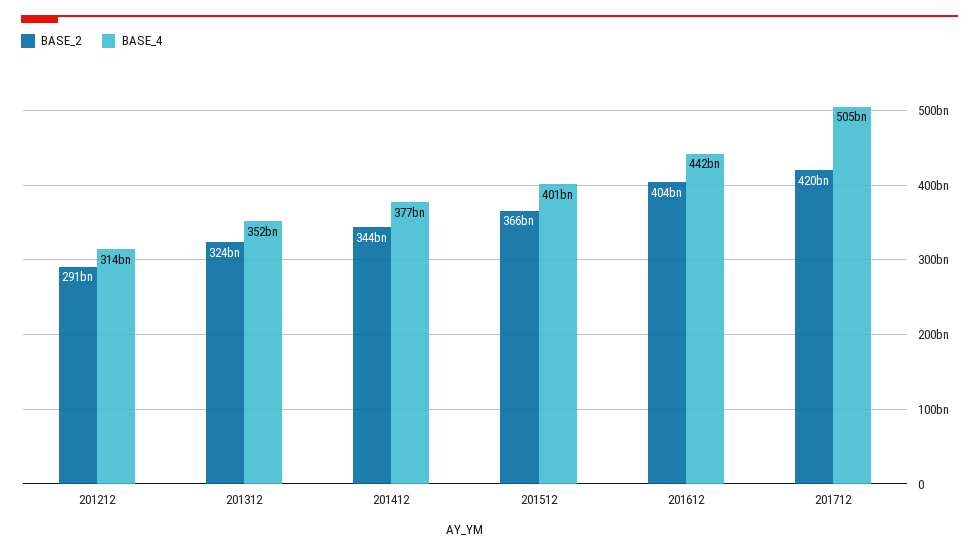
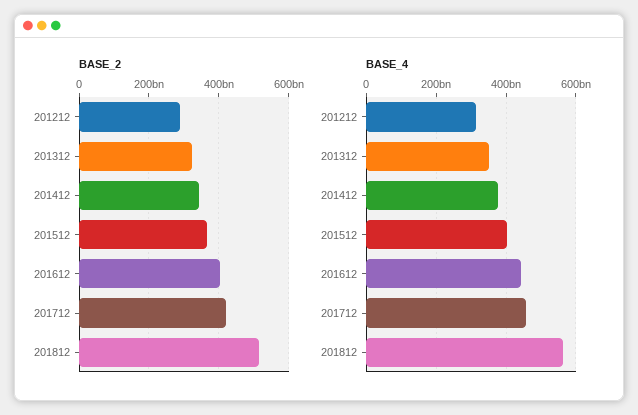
BASE_4, 201712: 505000000000 -> 460000000000
BASE_2, 201812: none -> 520000000000
BASE_4, 201812: none -> 560000000000

